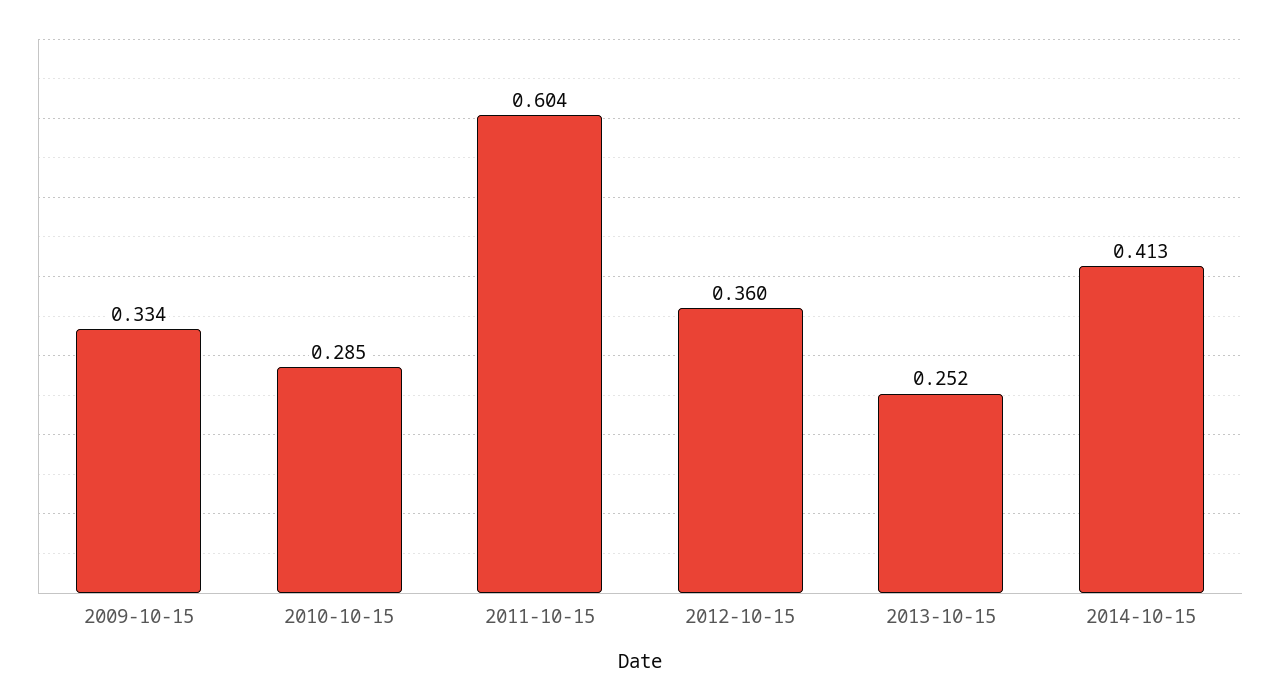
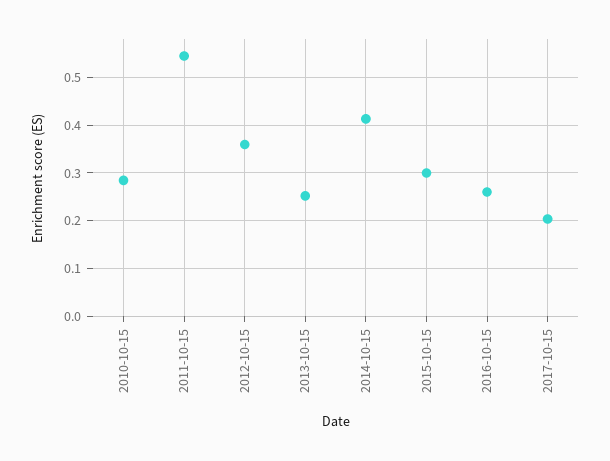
2009-10-15: 0.334 -> none
2011-10-15: 0.604 -> 0.54
2015-10-15: none -> 0.3
2016-10-15: none -> 0.26
2017-10-15: none -> 0.2

